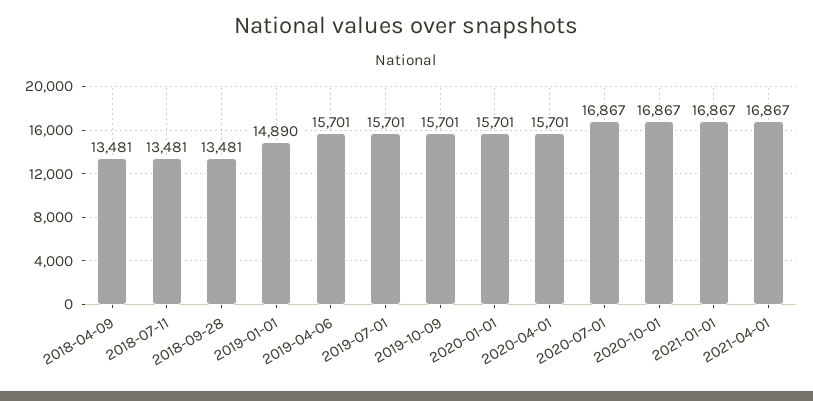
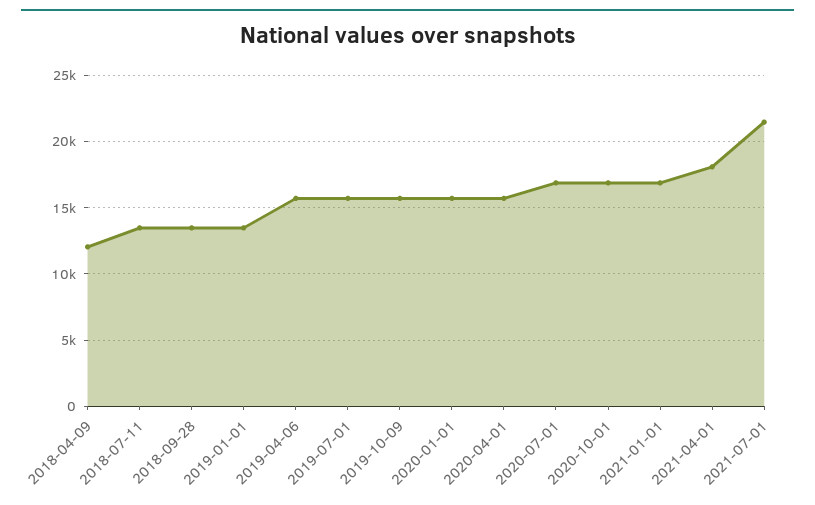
2018-04-09: 13481 -> 12000
2019-01-01: 14890 -> 13500
2021-04-01: 16867 -> 18000
2021-07-01: none -> 21500

